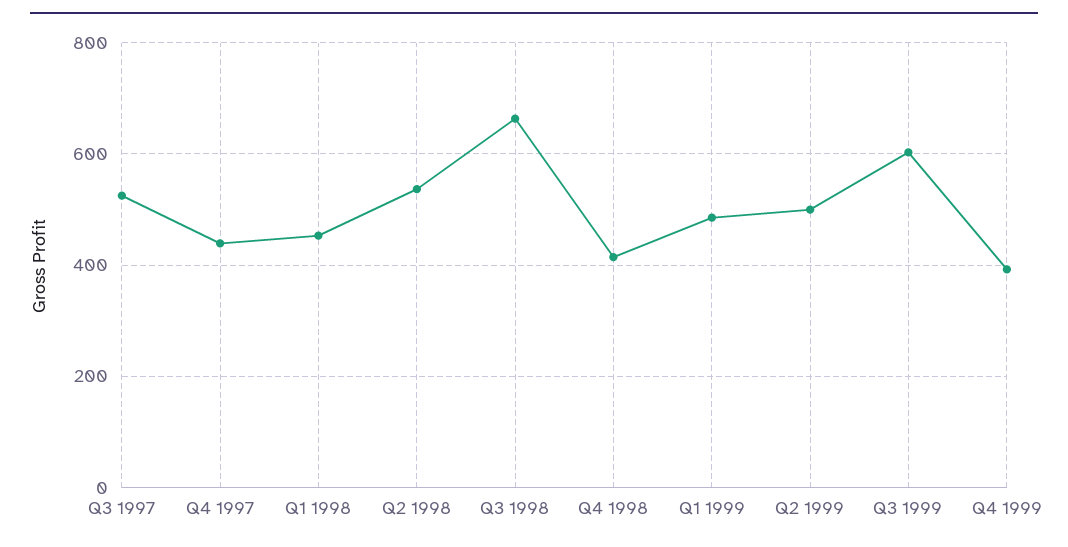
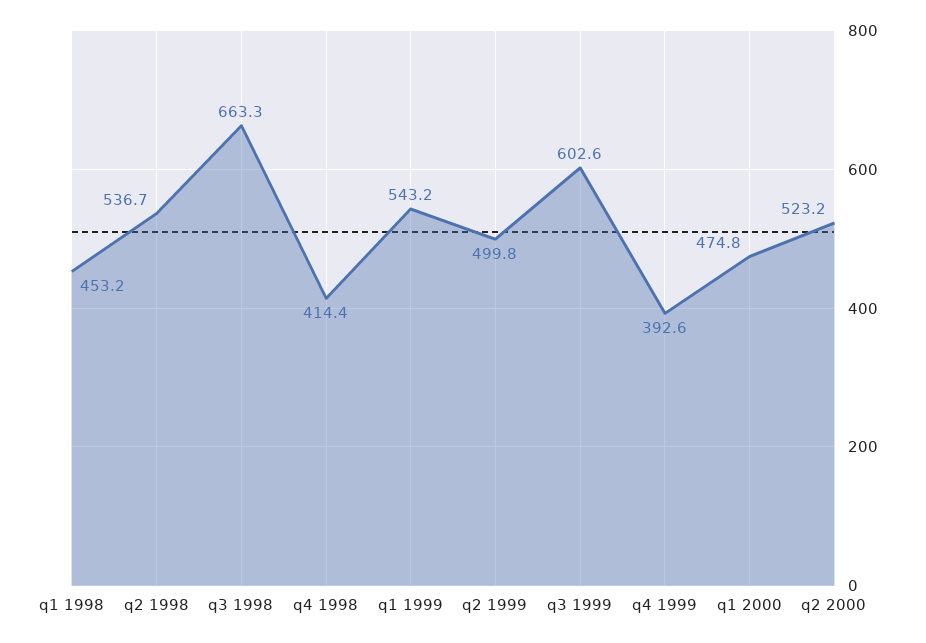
Q3 1997: 520 -> none
Q4 1997: 440 -> none
Q1 1999: 480 -> 543.2
q1 2000: none -> 474.8
q2 2000: none -> 523.2

